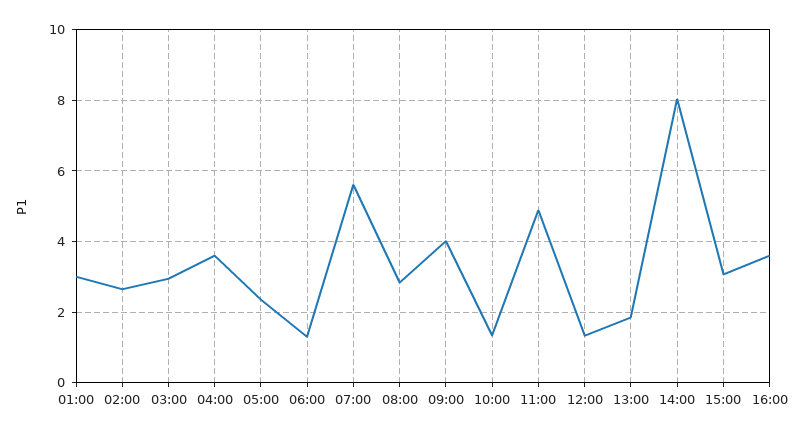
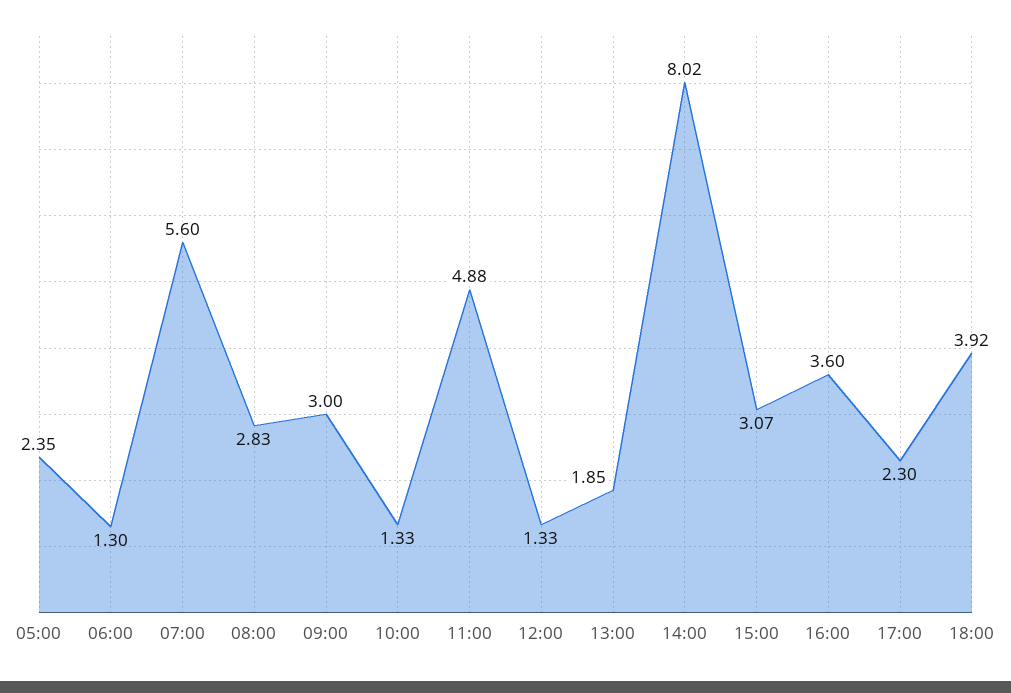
01:00: 3 -> none
02:00: 2.6 -> none
03:00: 3 -> none
04:00: 3.6 -> none
09:00: 4 -> 3
17:00: none -> 2.3
18:00: none -> 3.92

